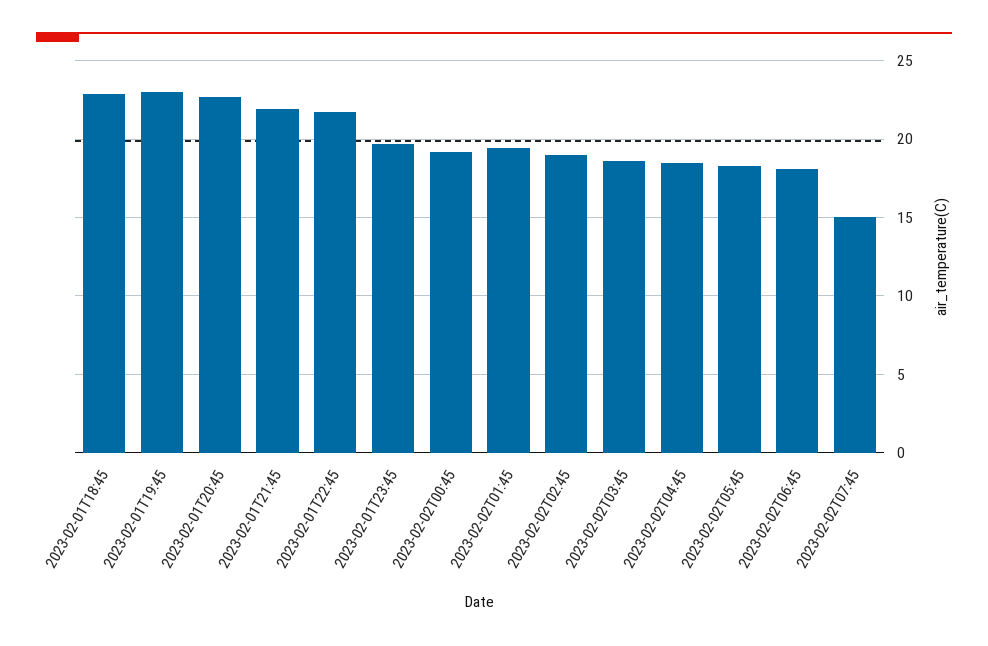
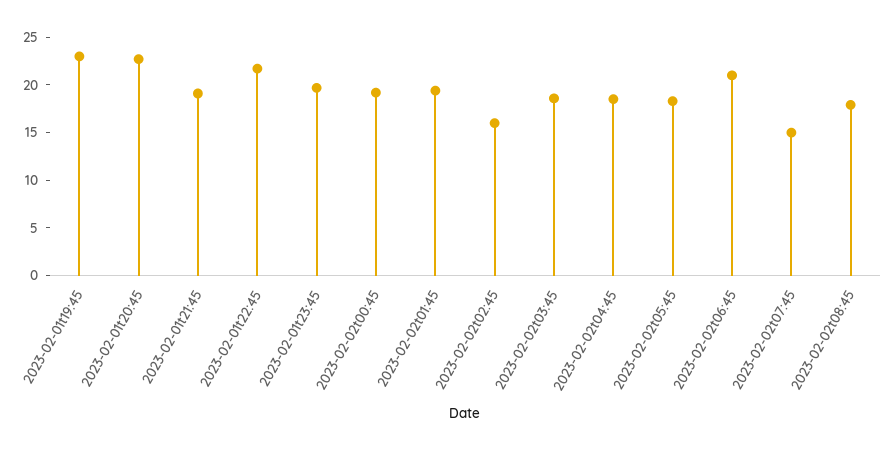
2023-02-01T18:45: 23 -> none
2023-02-01T21:45: 22 -> 19
2023-02-02T02:45: 19 -> 16
2023-02-02T06:45: 18 -> 21
2023-02-02t08:45: none -> 18

